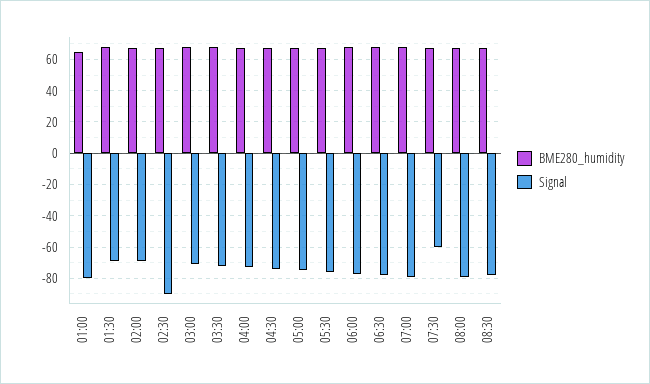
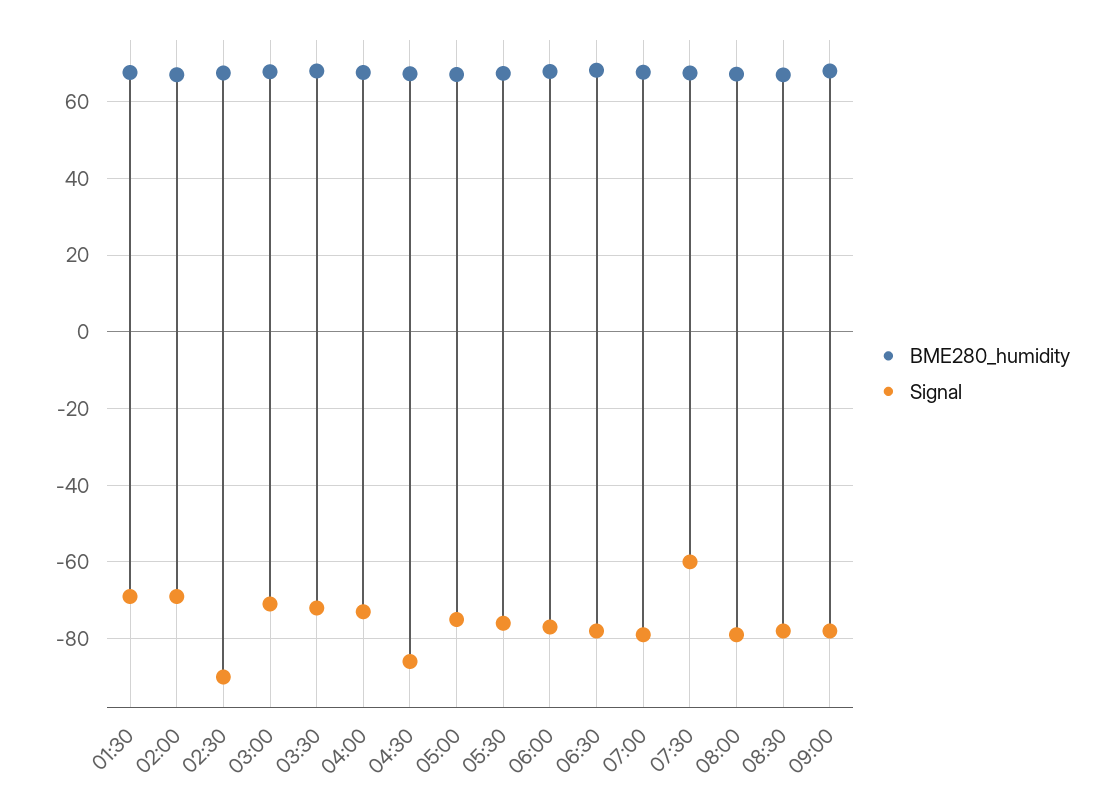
BME280_humidity, 01:00: 65 -> none
Signal, 01:00: -80 -> none
Signal, 04:30: -75 -> -86
BME280_humidity, 09:00: none -> 68
Signal, 09:00: none -> -78

